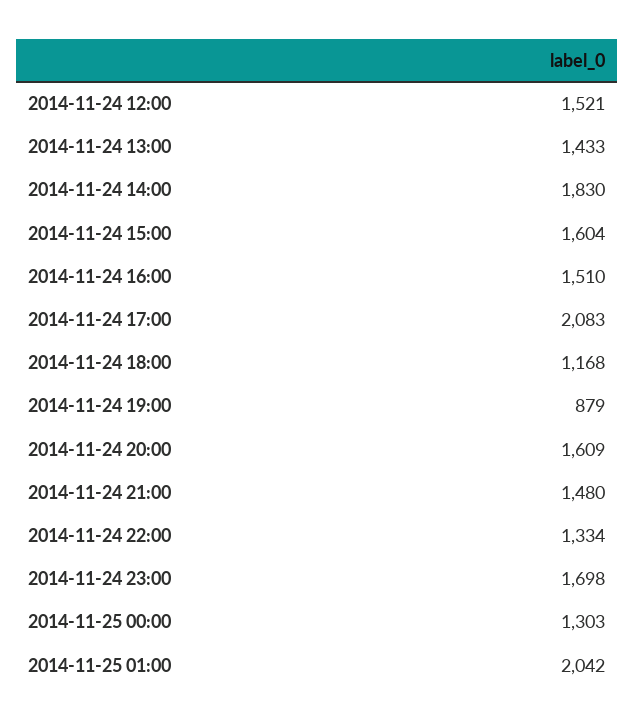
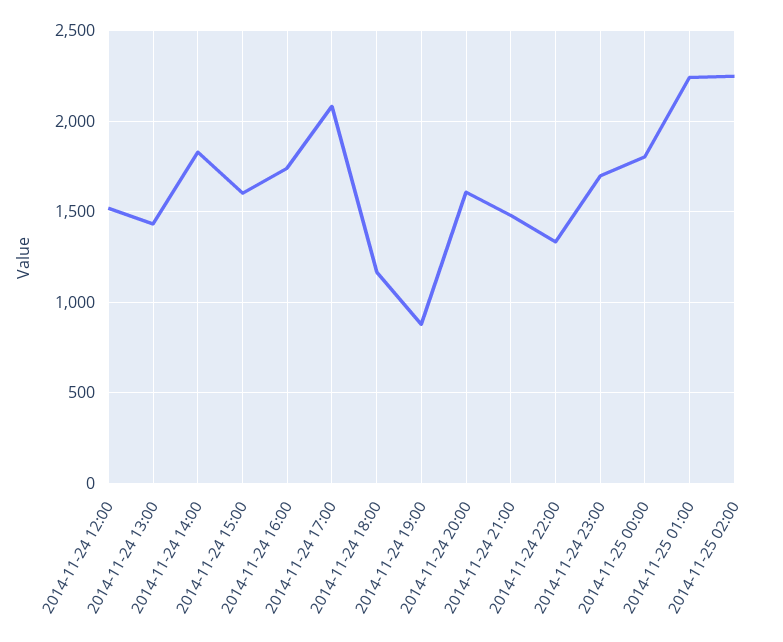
2014-11-24 16:00: 1510 -> 1750
2014-11-25 00:00: 1303 -> 1800
2014-11-25 01:00: 2042 -> 2250
2014-11-25 02:00: none -> 2250

